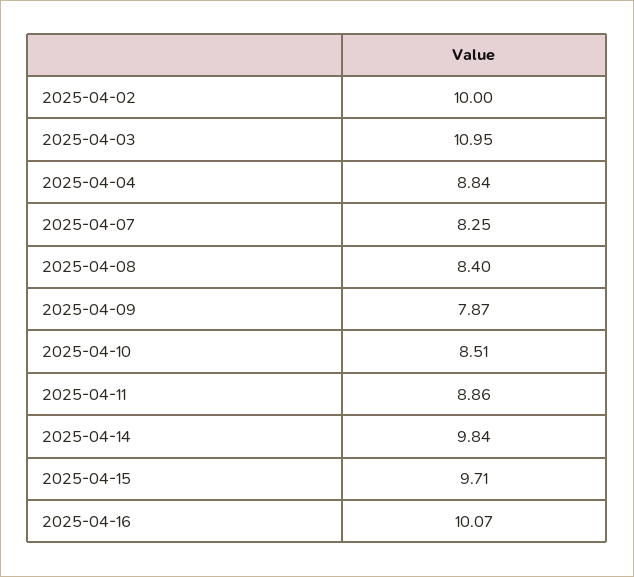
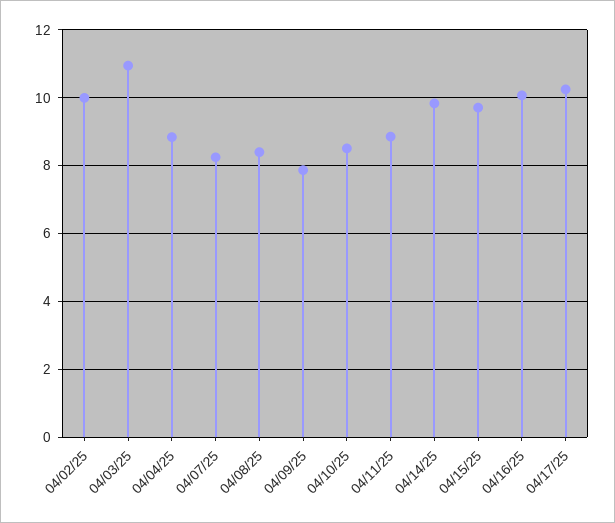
04/17/25: none -> 10.2

